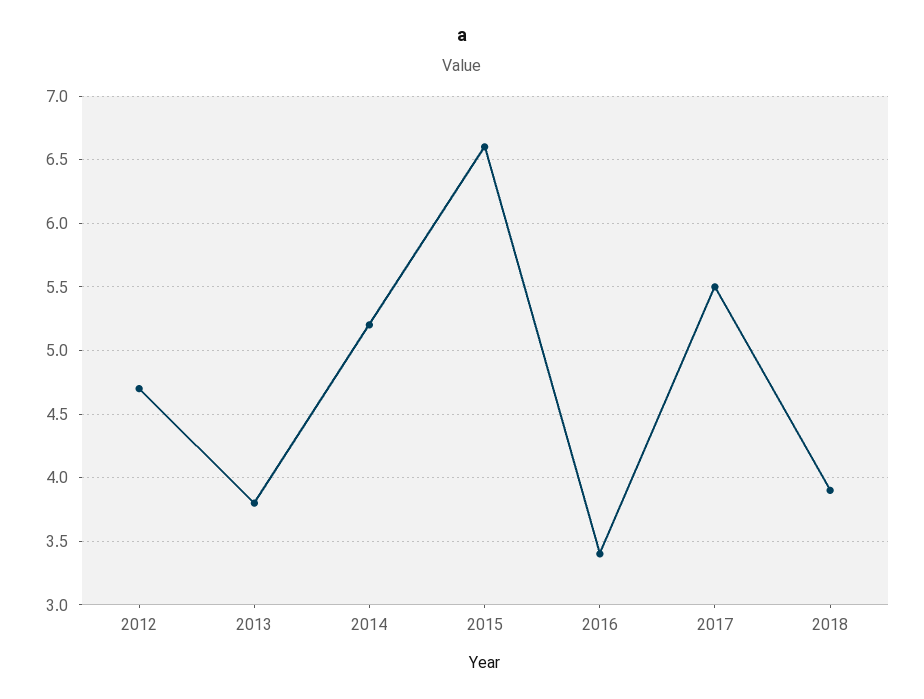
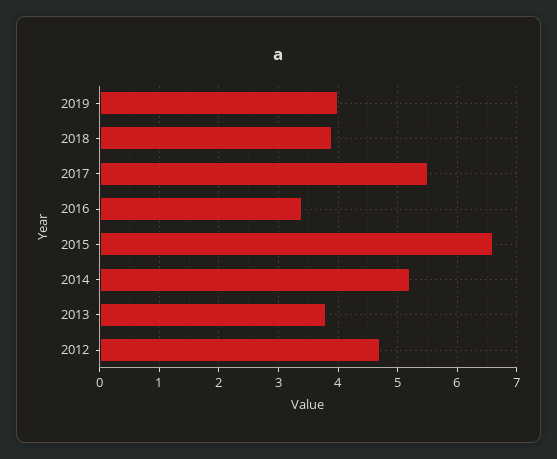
2019: none -> 4

